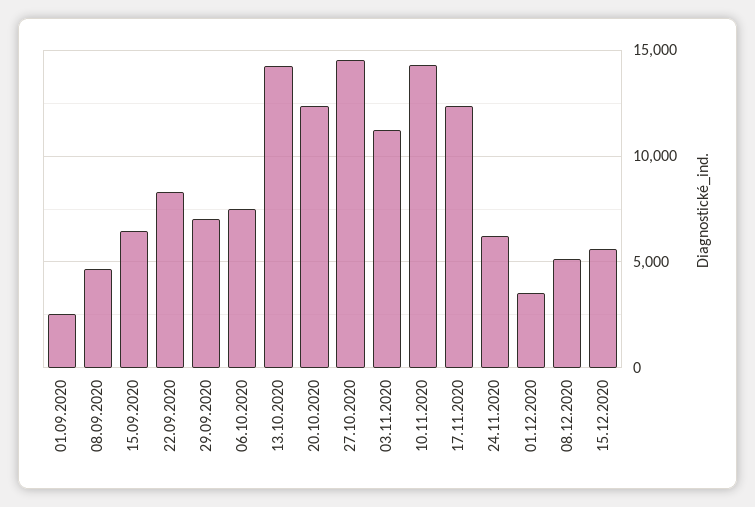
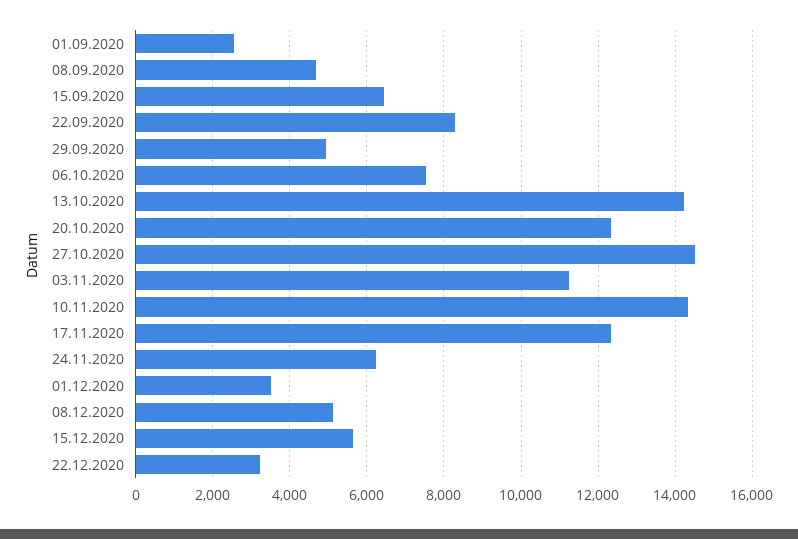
29.09.2020: 7000 -> 5000
22.12.2020: none -> 3200

